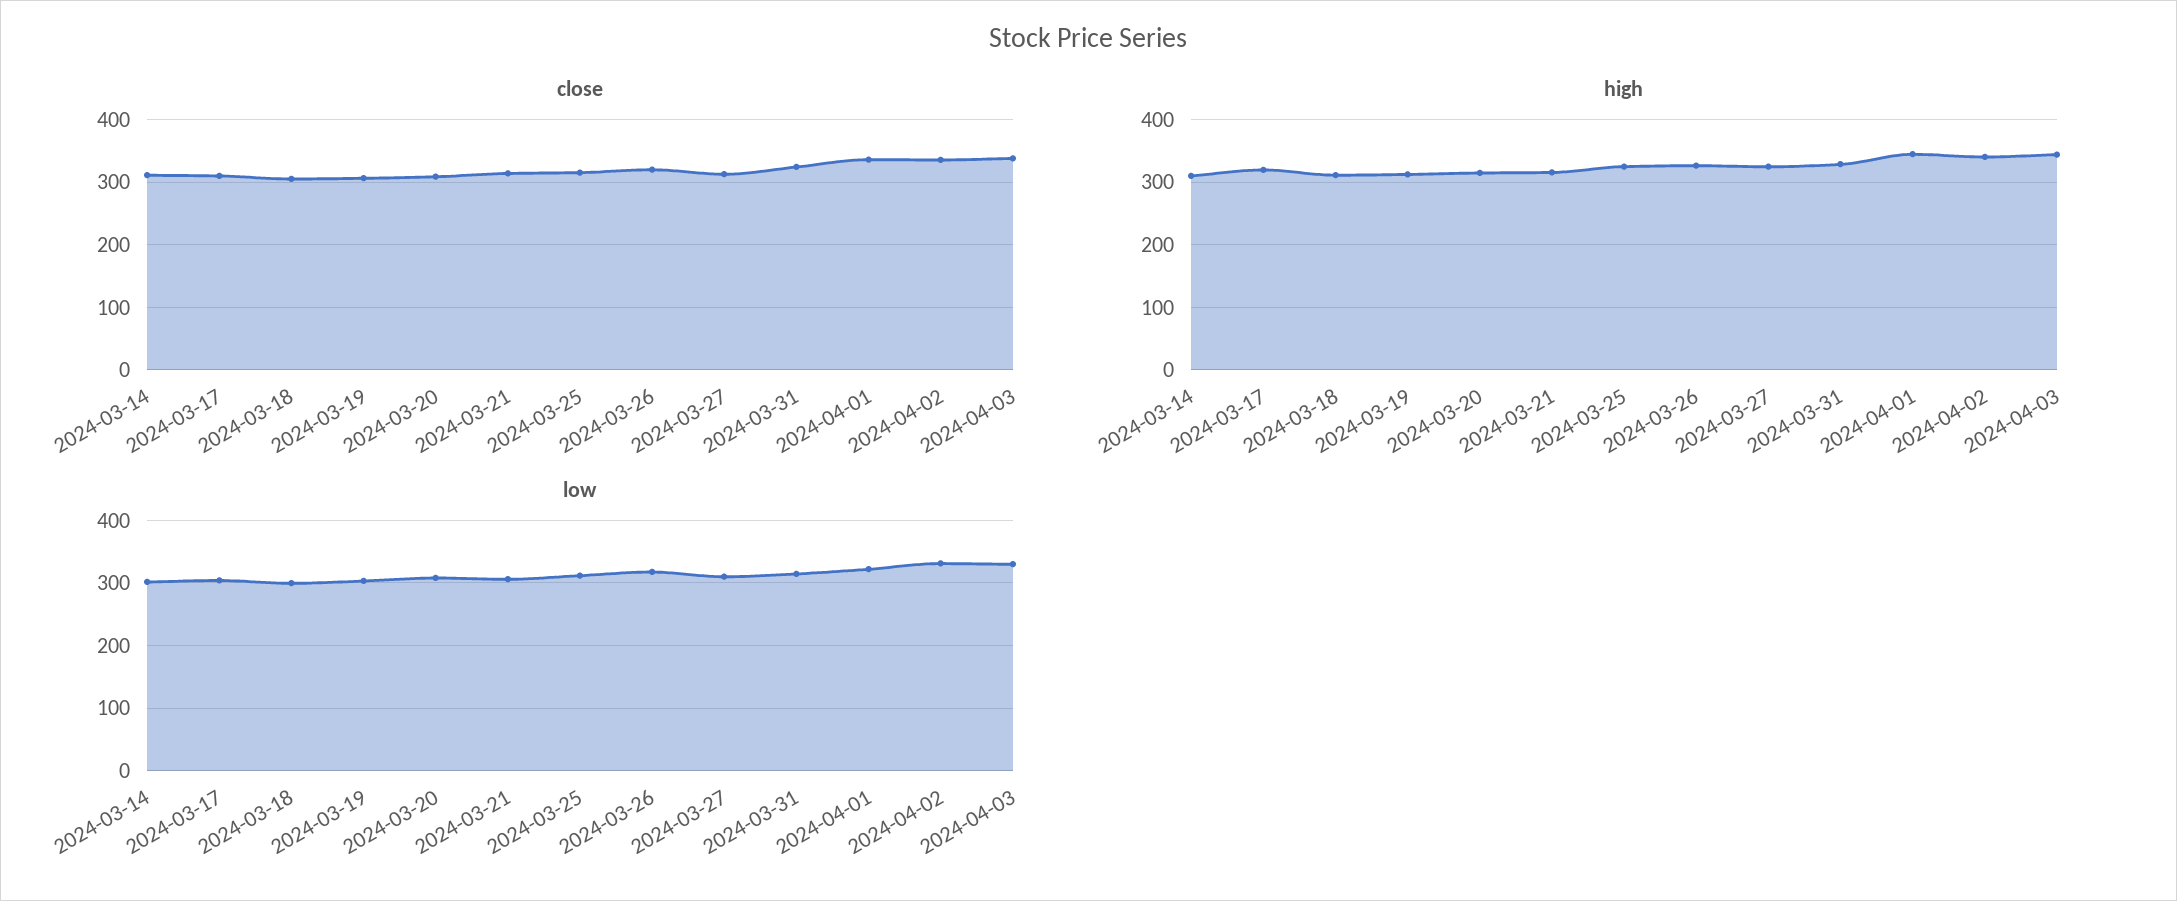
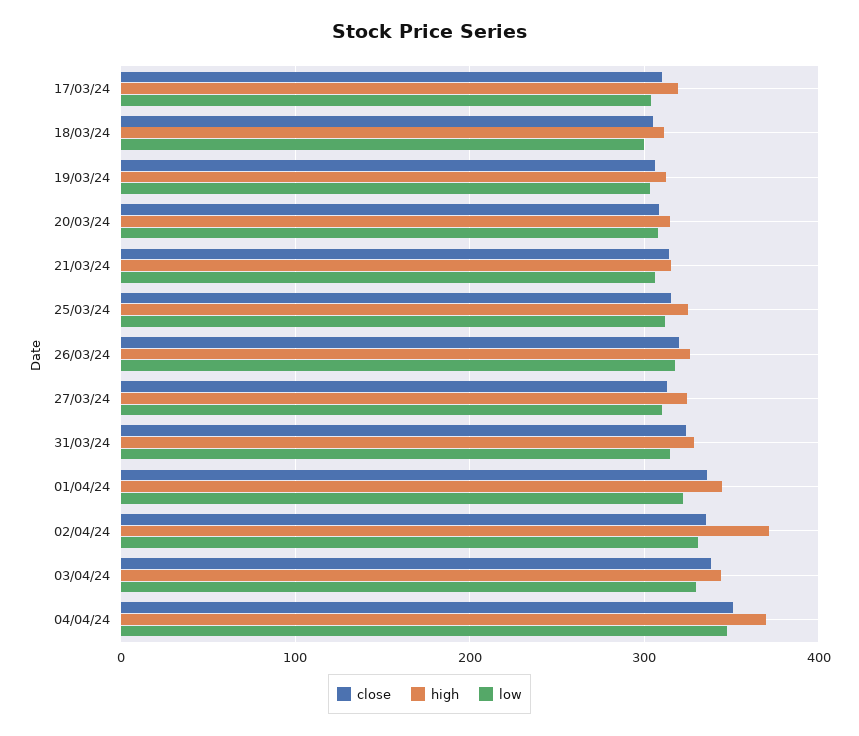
close, 2024-03-14: 310 -> none
high, 2024-03-14: 310 -> none
high, 2024-04-02: 340 -> 370
low, 2024-03-14: 300 -> none
close, 04/04/24: none -> 350
high, 04/04/24: none -> 370
low, 04/04/24: none -> 350

